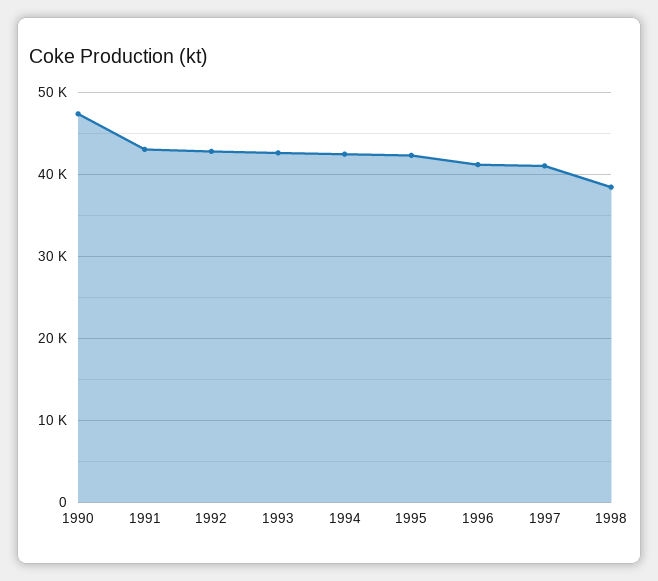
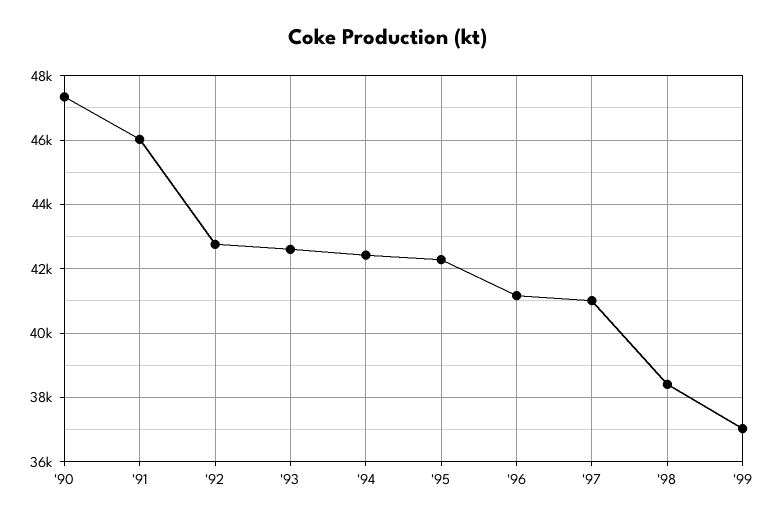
1991: 43000 -> 46000
'99: none -> 37000

